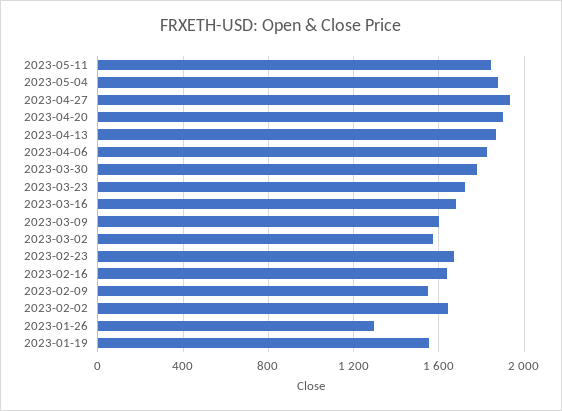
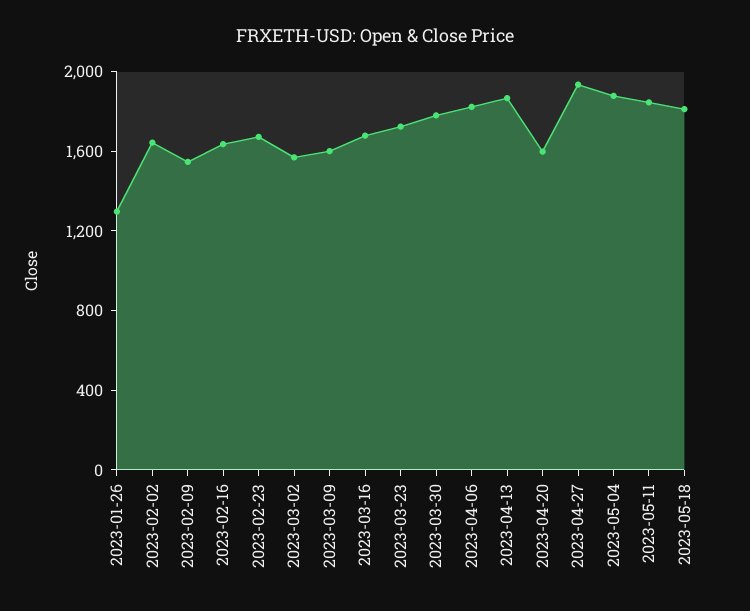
2023-04-20: 1900 -> 1600
2023-01-19: 1550 -> none
2023-05-18: none -> 1800

